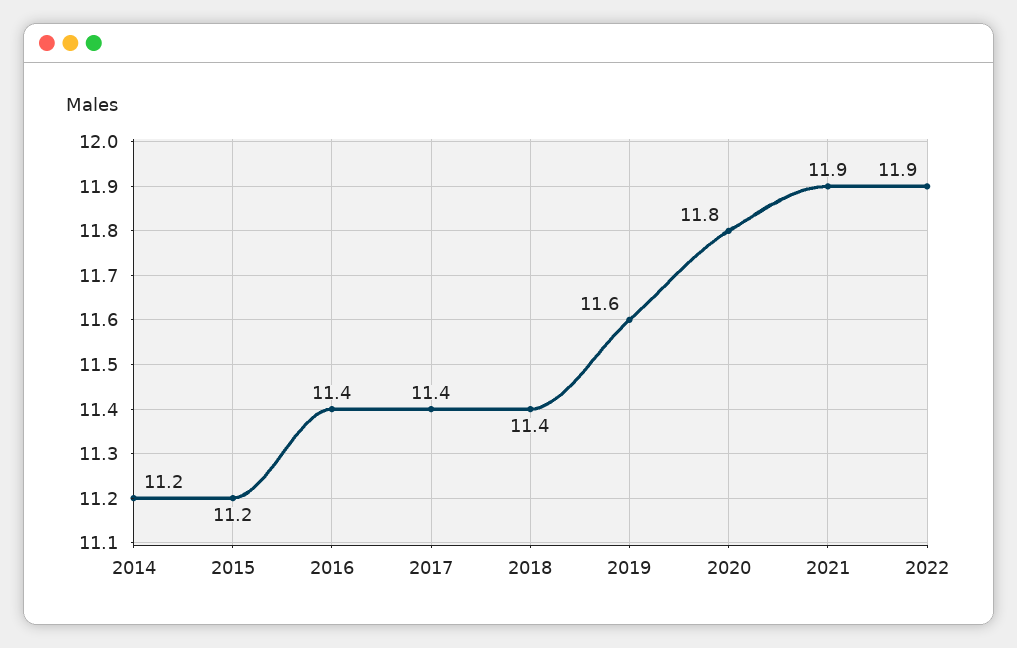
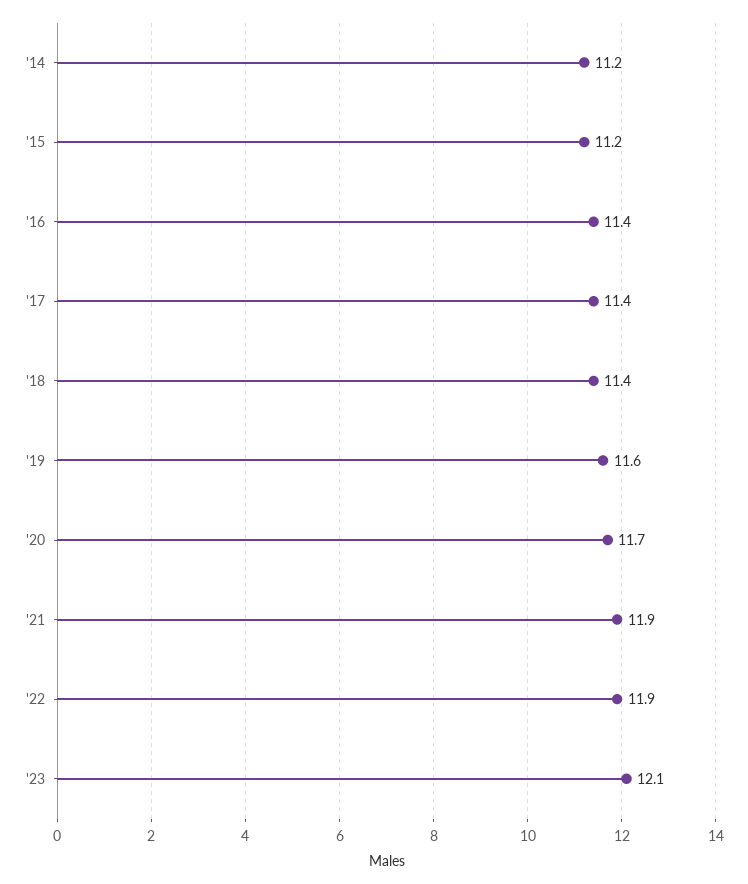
2020: 11.8 -> 11.7
'23: none -> 12.1

